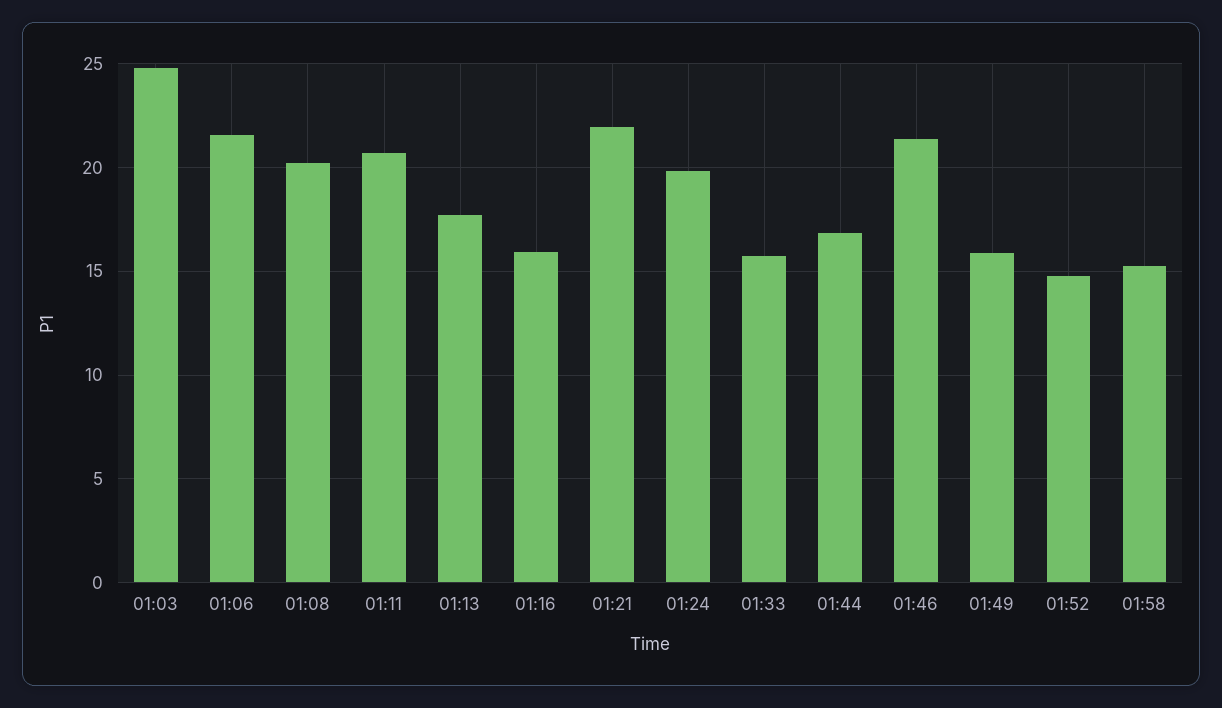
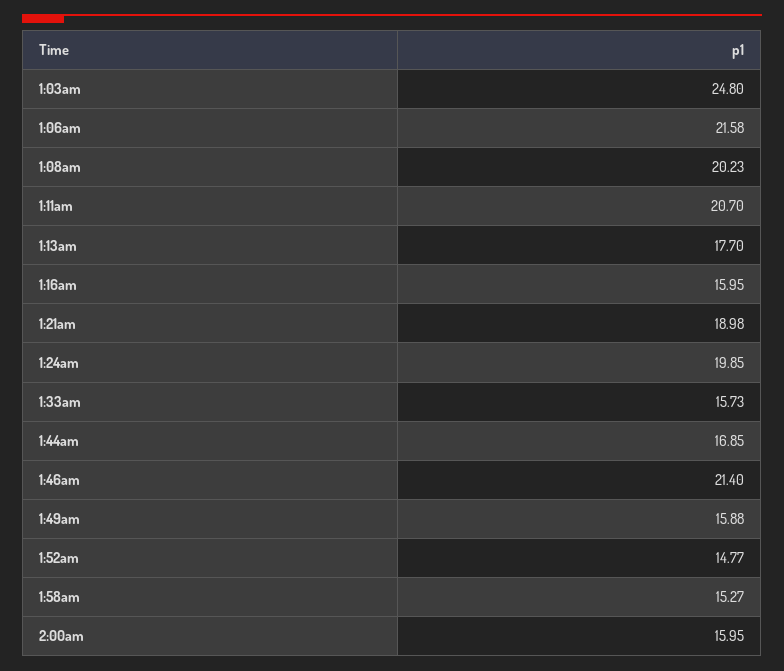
01:21: 22 -> 18.98
2:00am: none -> 15.95

